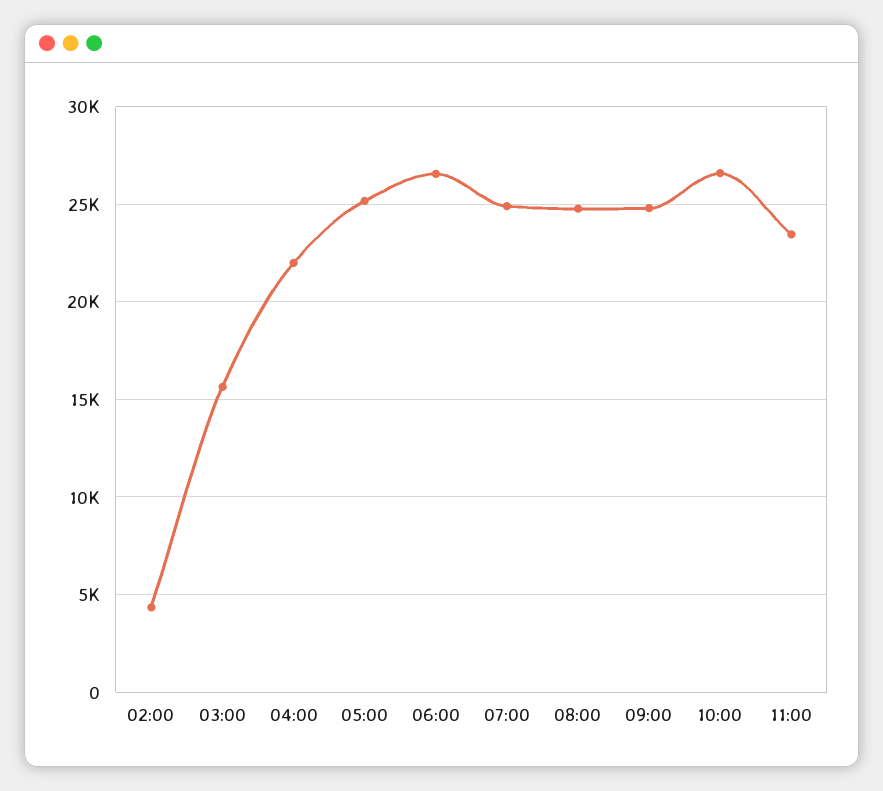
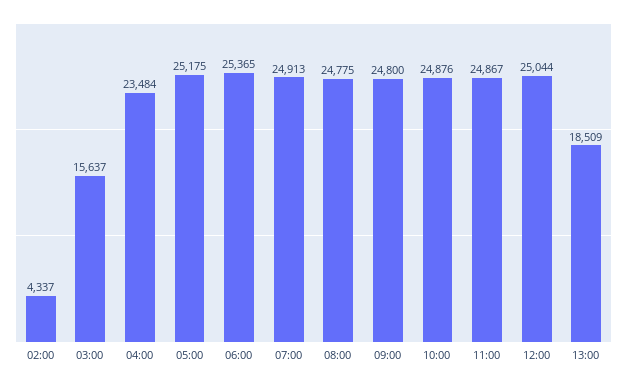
04:00: 22000 -> 23484
06:00: 26500 -> 25365
10:00: 26500 -> 24876
11:00: 23500 -> 24867
12:00: none -> 25044
13:00: none -> 18509

